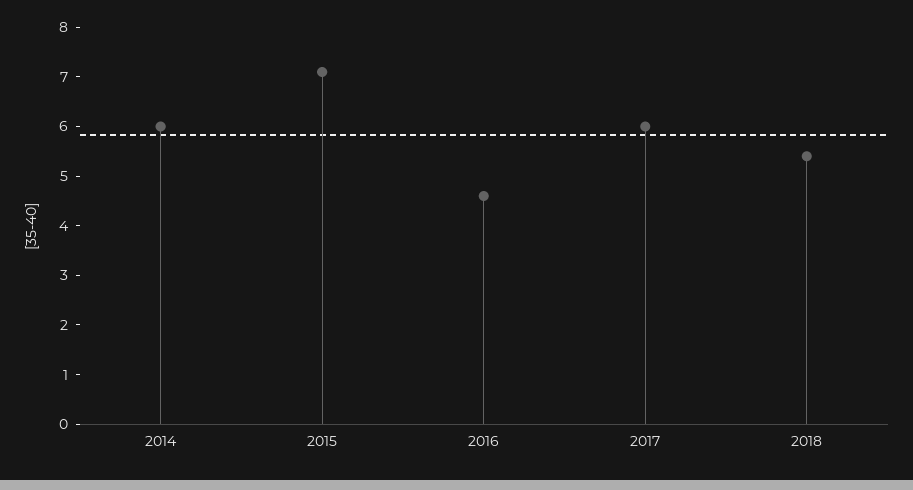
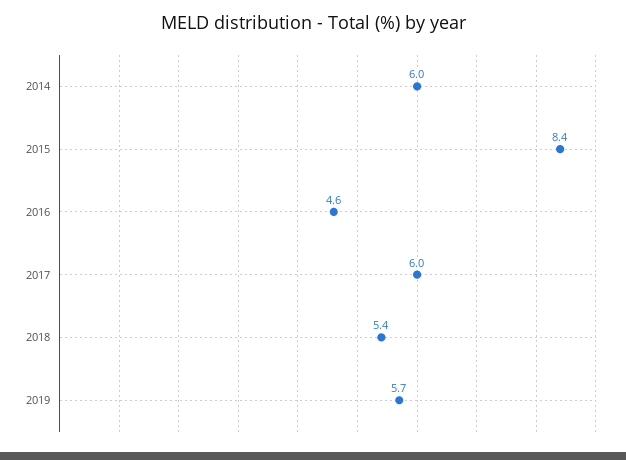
2015: 7 -> 8.4
2019: none -> 5.7

